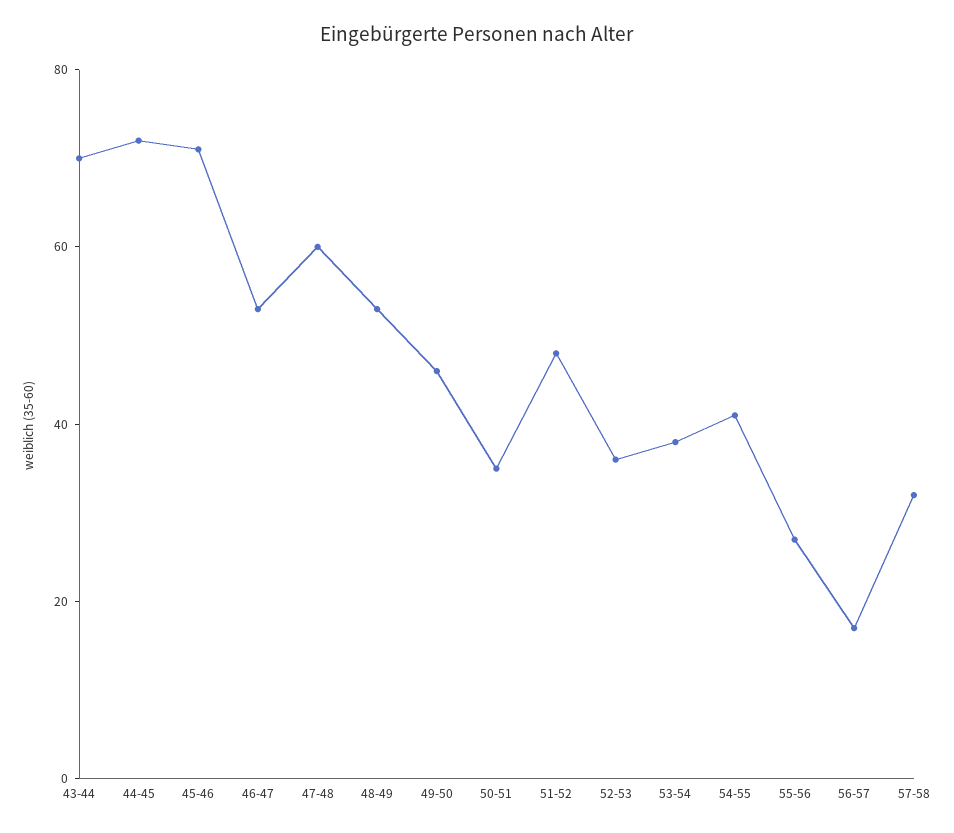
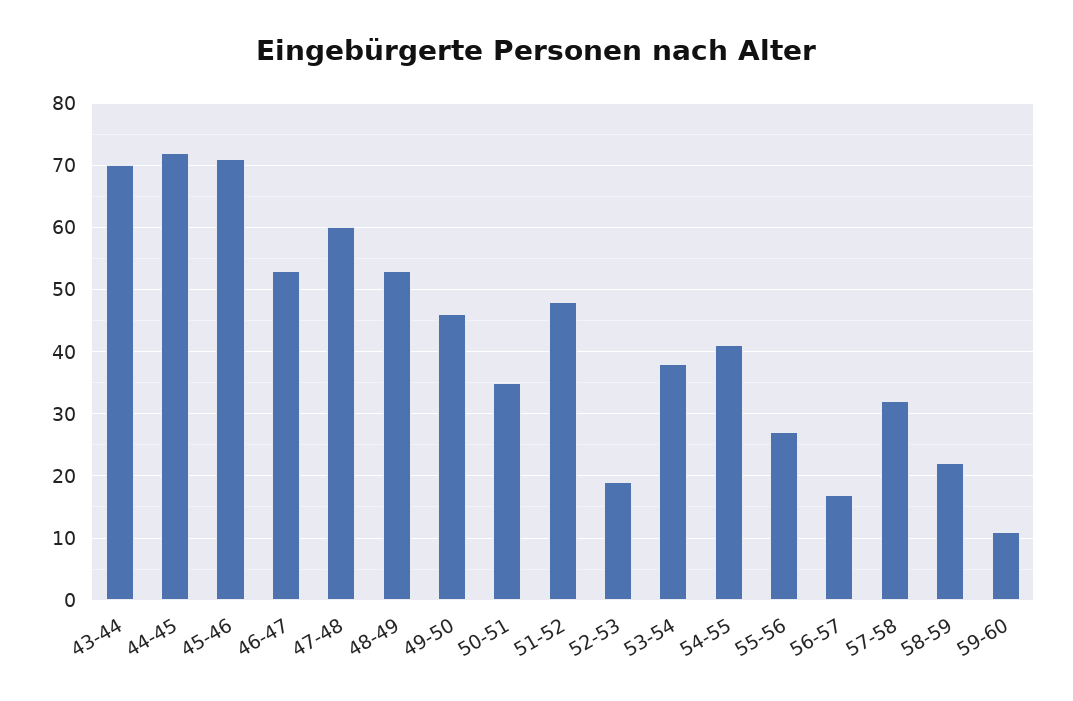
52-53: 35 -> 19
58-59: none -> 22
59-60: none -> 11

